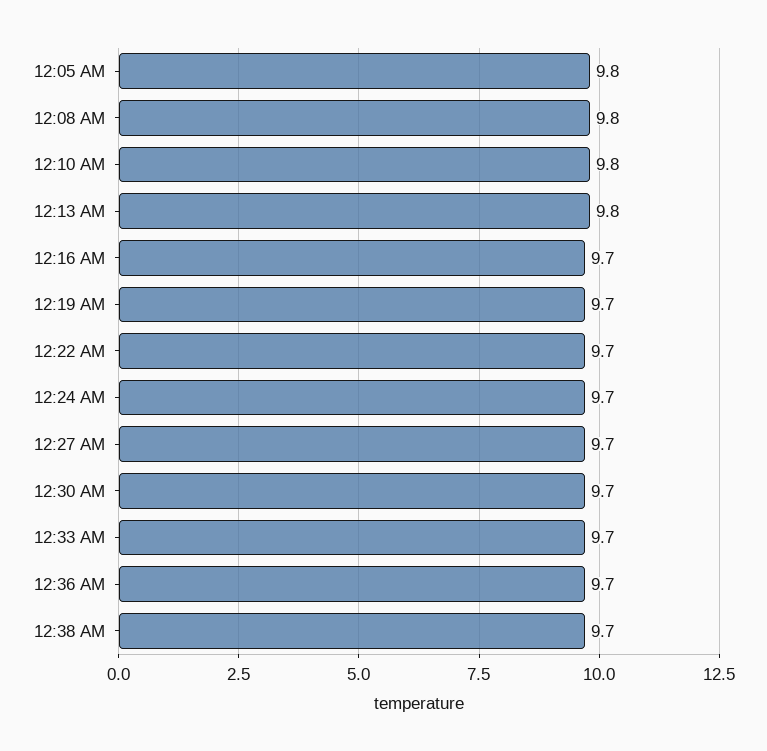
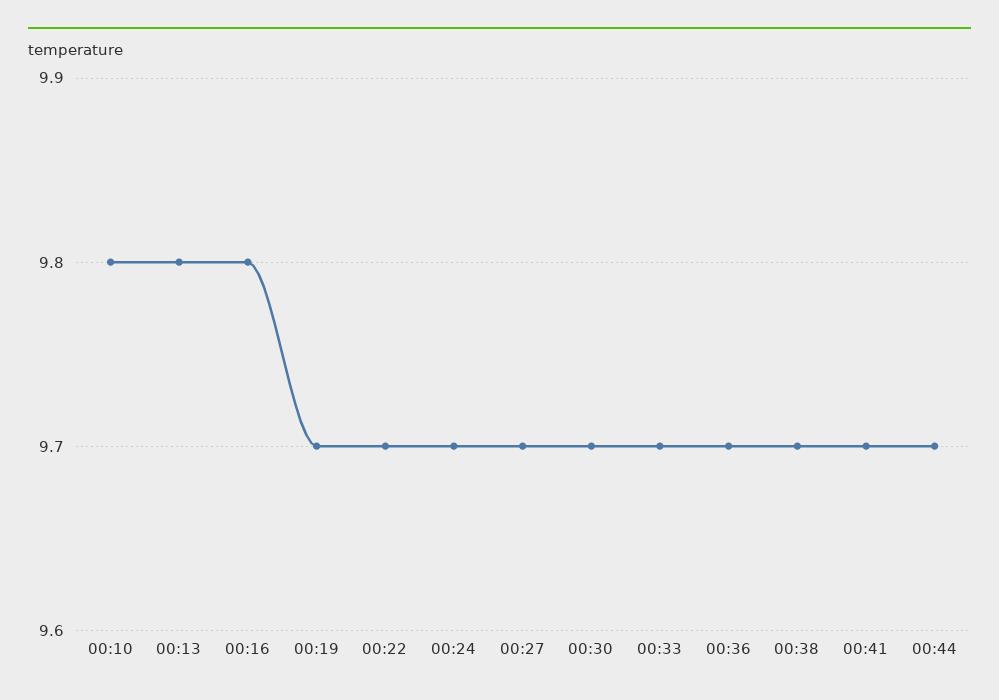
12:05 AM: 9.8 -> none
12:08 AM: 9.8 -> none
12:16 AM: 9.7 -> 9.8
00:41: none -> 9.7
00:44: none -> 9.7

